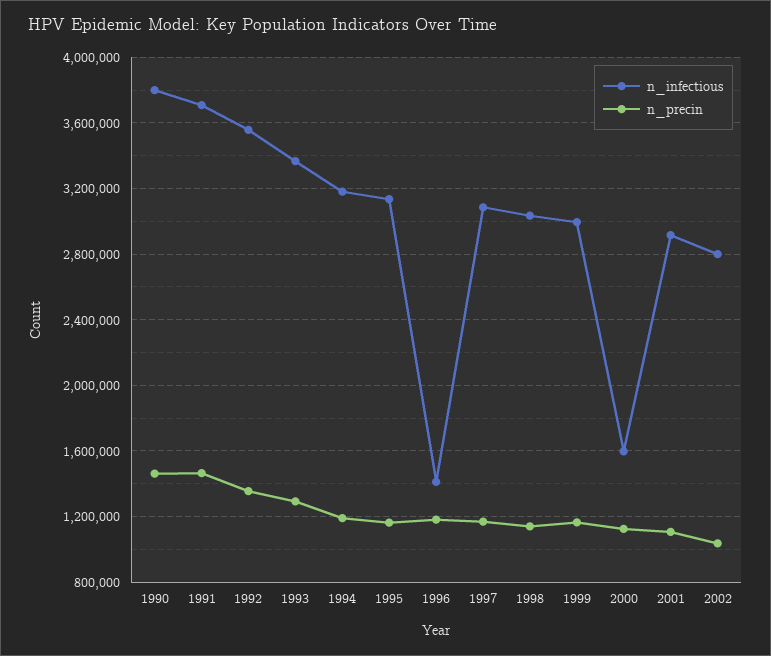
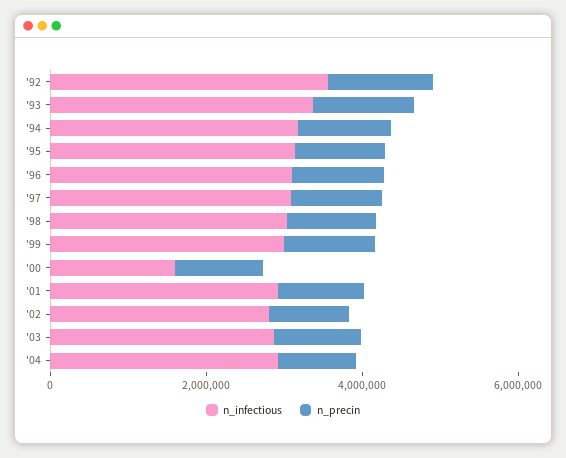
n_infectious, 1990: 3800000 -> none
n_precin, 1990: 1450000 -> none
n_infectious, 1991: 3700000 -> none
n_precin, 1991: 1450000 -> none
n_infectious, 1996: 1400000 -> 3000000
n_infectious, '03: none -> 3000000
n_precin, '03: none -> 1000000
n_infectious, '04: none -> 3000000
n_precin, '04: none -> 1000000

